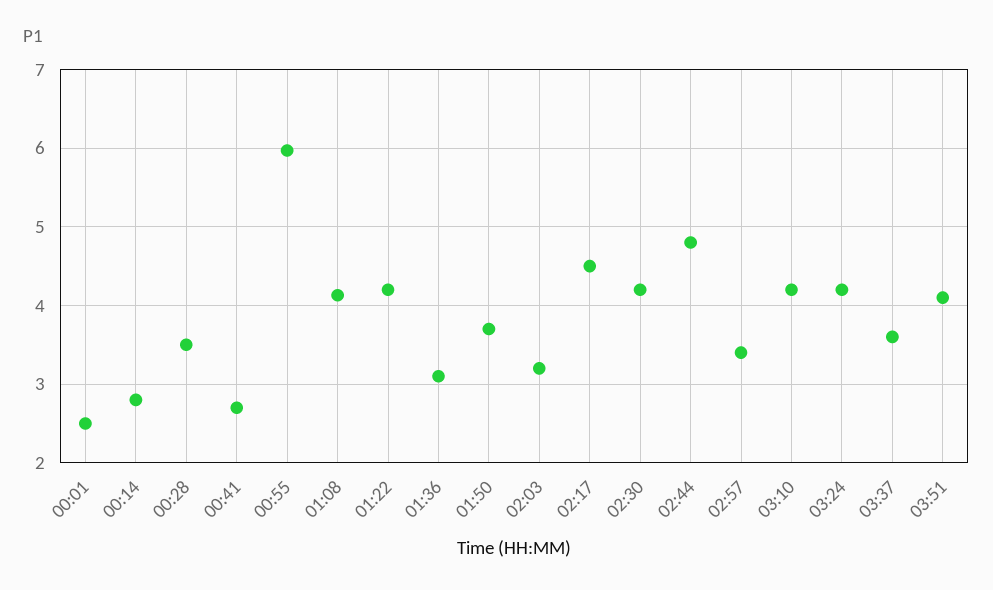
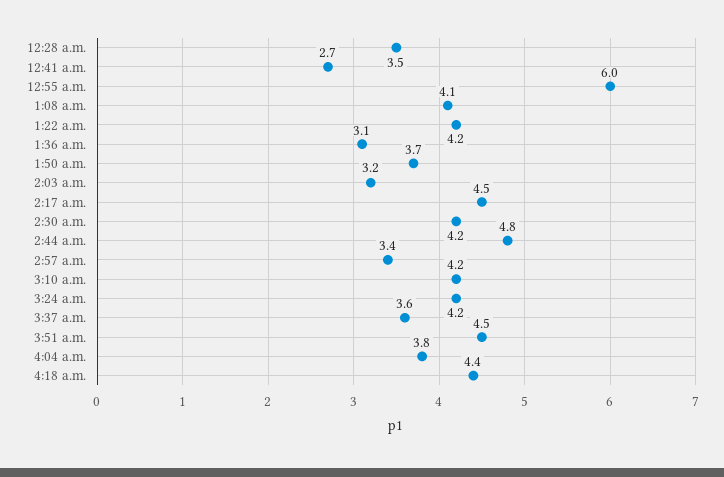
00:01: 2.5 -> none
00:14: 2.8 -> none
03:51: 4.1 -> 4.5
4:04 a.m.: none -> 3.8
4:18 a.m.: none -> 4.4

